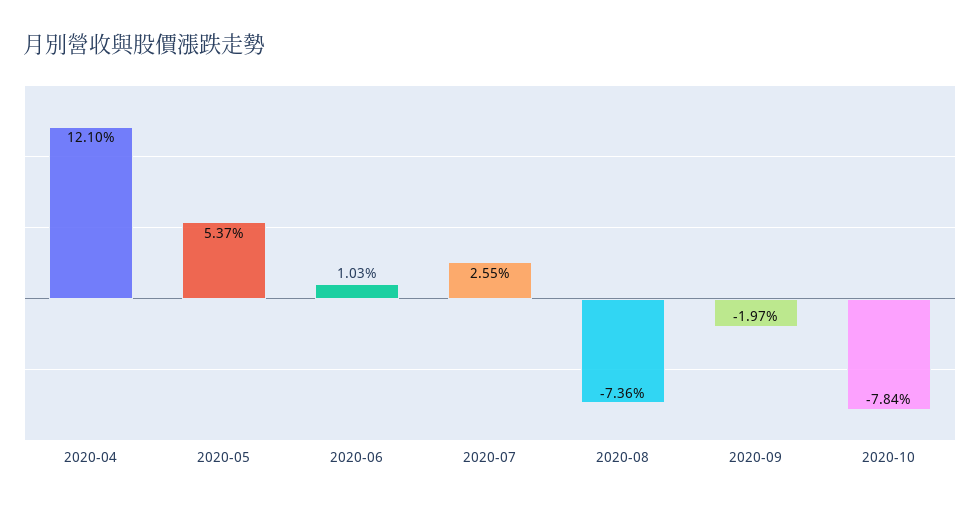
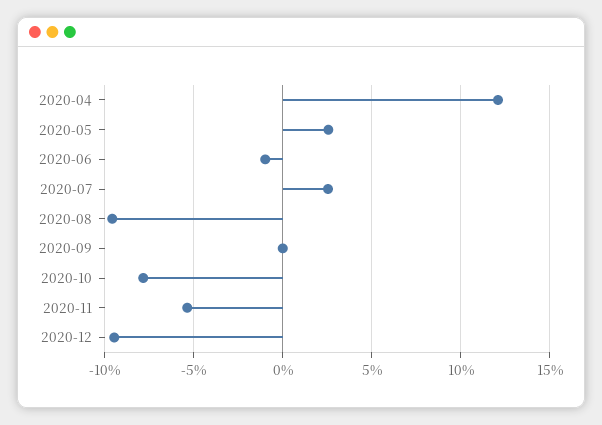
2020-05: 5.37 -> 2.5
2020-06: 1.03 -> -1
2020-08: -7.36 -> -9.5
2020-09: -1.97 -> 0
2020-11: none -> -5.5
2020-12: none -> -9.5

